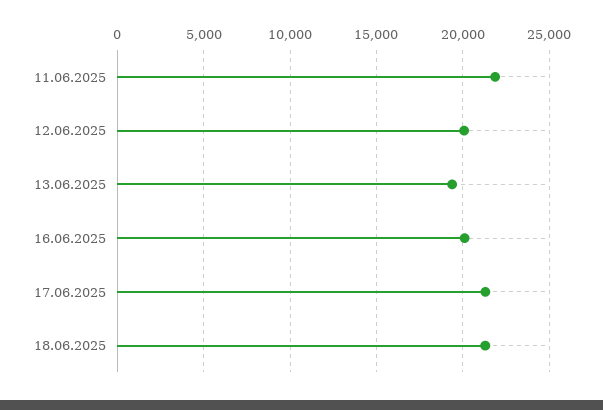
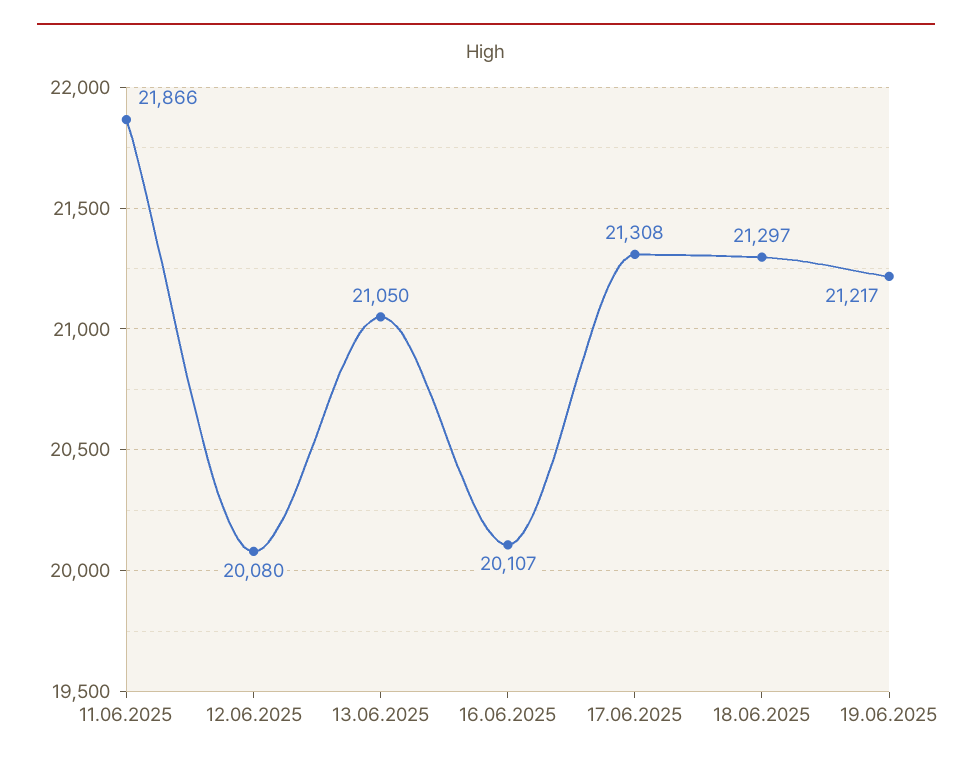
13.06.2025: 19500 -> 21050
19.06.2025: none -> 21217

